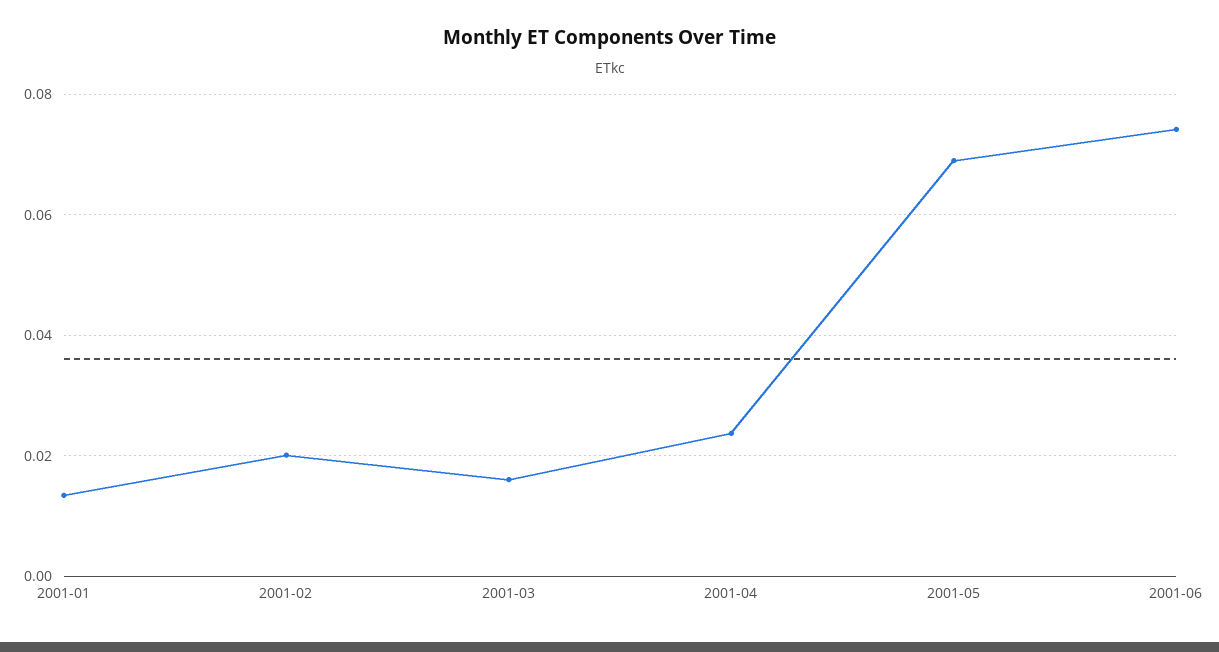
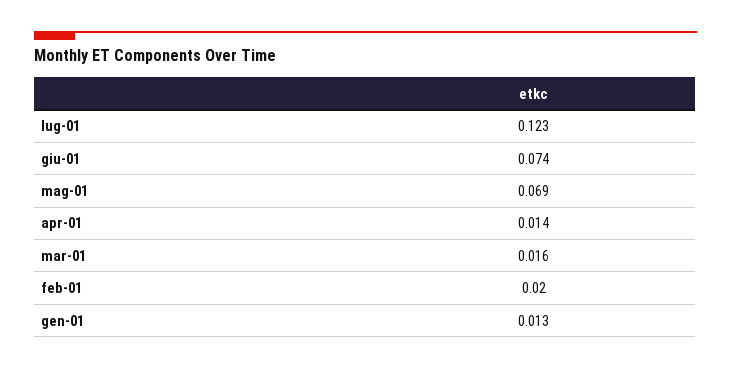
2001-04: 0.024 -> 0.014
lug-01: none -> 0.123

